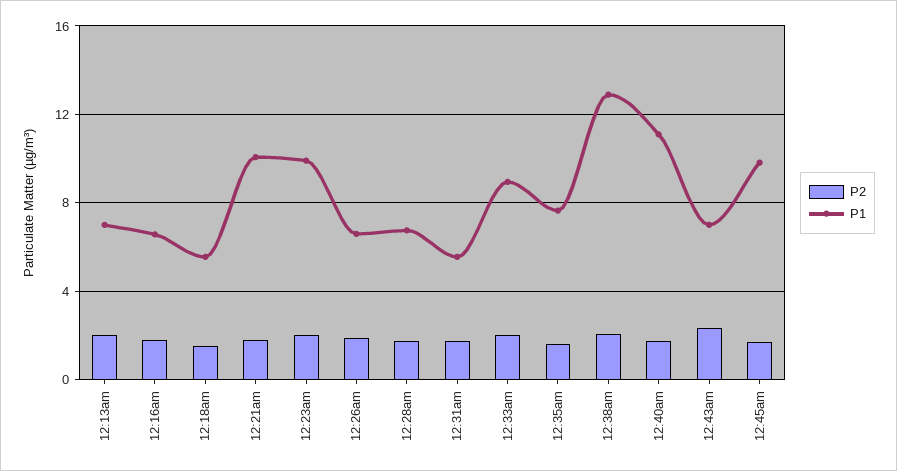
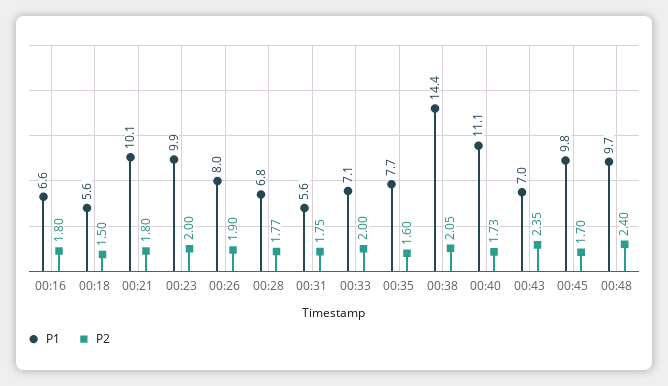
P2, 12:13am: 2 -> none
P1, 12:13am: 7 -> none
P1, 12:26am: 6.5 -> 8
P1, 12:33am: 9 -> 7.1
P1, 12:38am: 13 -> 14.4
P1, 00:48: none -> 9.7
P2, 00:48: none -> 2.4

